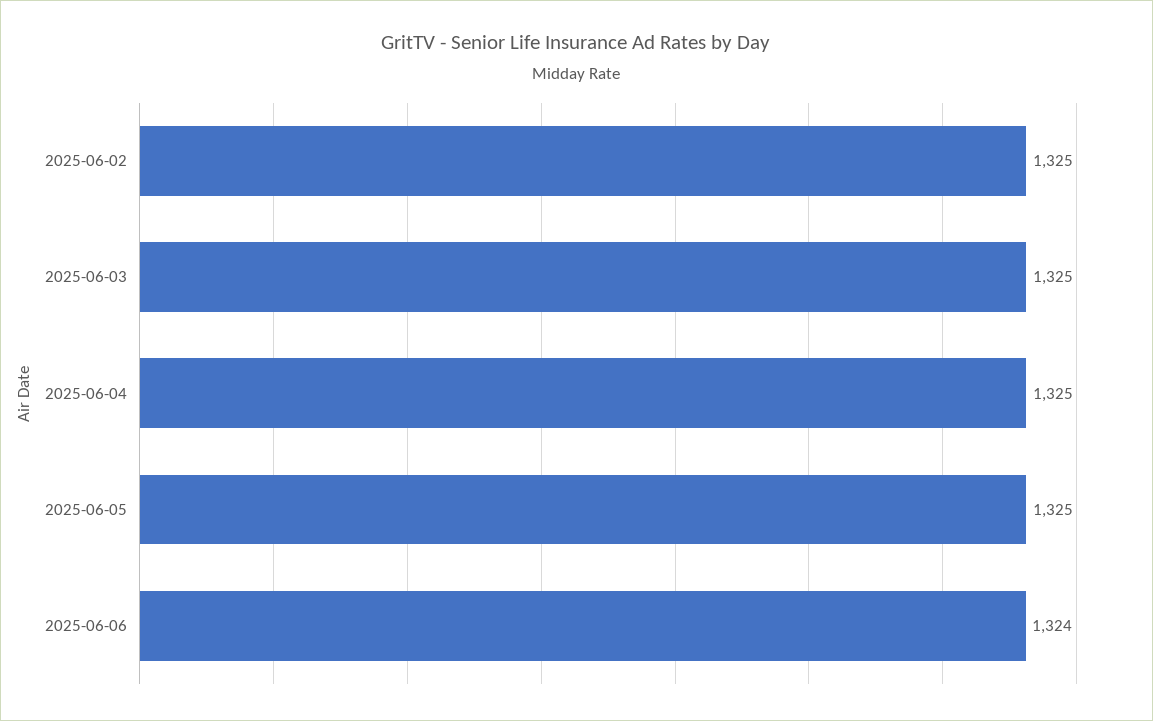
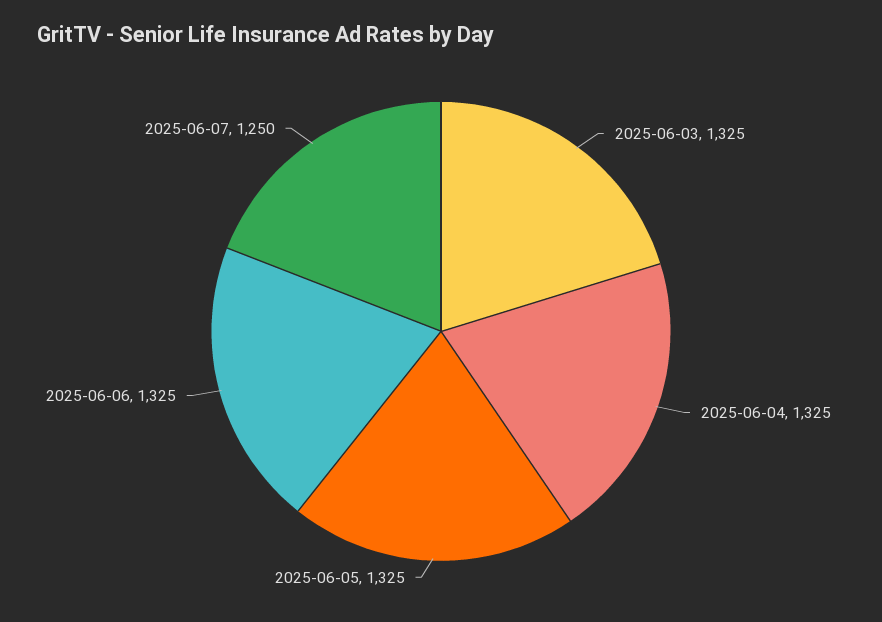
2025-06-02: 1325 -> none
2025-06-06: 1324 -> 1325
2025-06-07: none -> 1250

